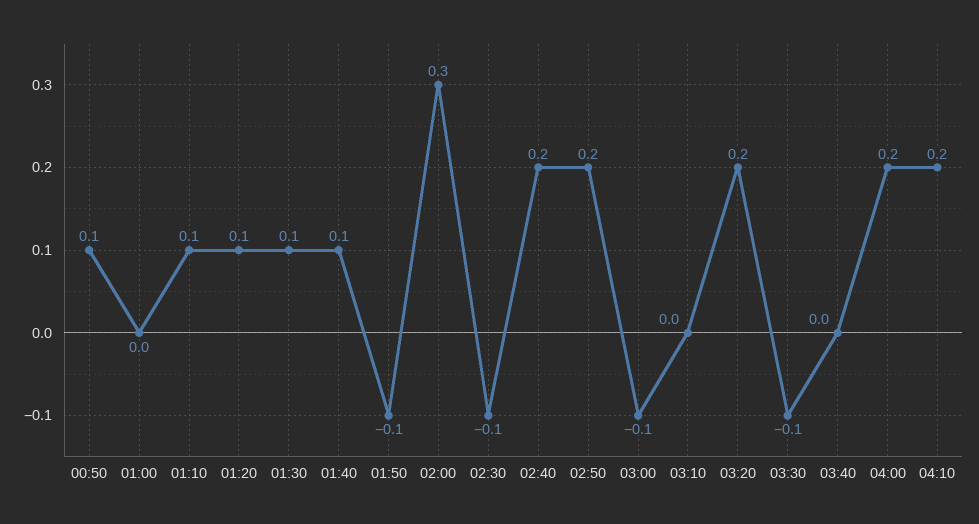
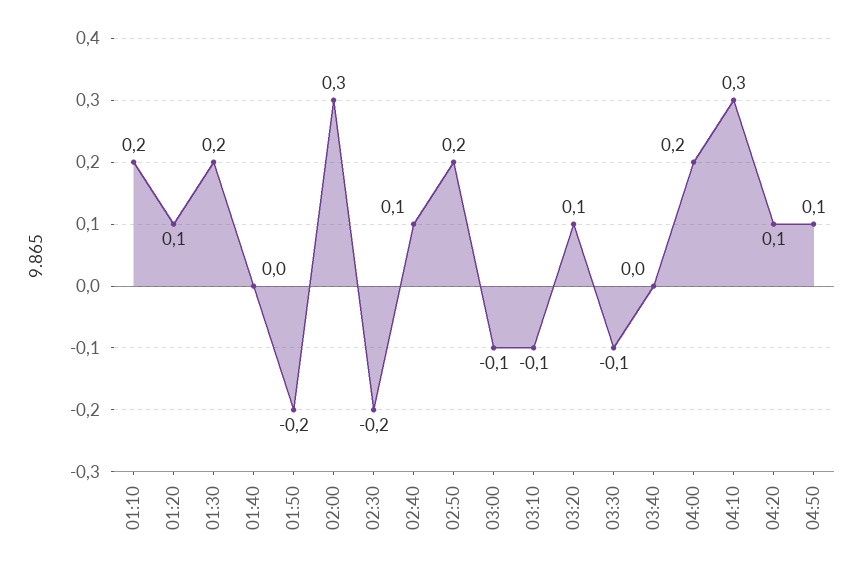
00:50: 0.1 -> none
01:00: 0 -> none
01:10: 0.1 -> 0.2
01:30: 0.1 -> 0.2
01:40: 0.1 -> 0
01:50: -0.1 -> -0.2
02:30: -0.1 -> -0.2
02:40: 0.2 -> 0.1
03:10: 0 -> -0.1
03:20: 0.2 -> 0.1
04:10: 0.2 -> 0.3
04:20: none -> 0.1
04:50: none -> 0.1

